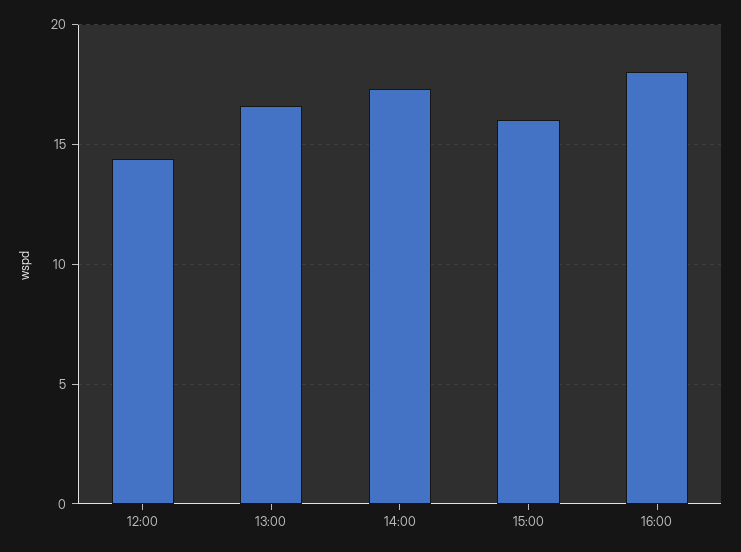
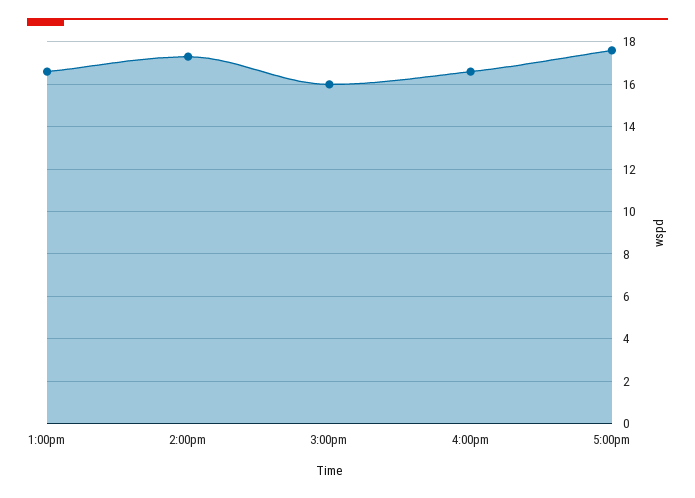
12:00: 14.5 -> none
16:00: 18 -> 16.5
5:00pm: none -> 17.5

